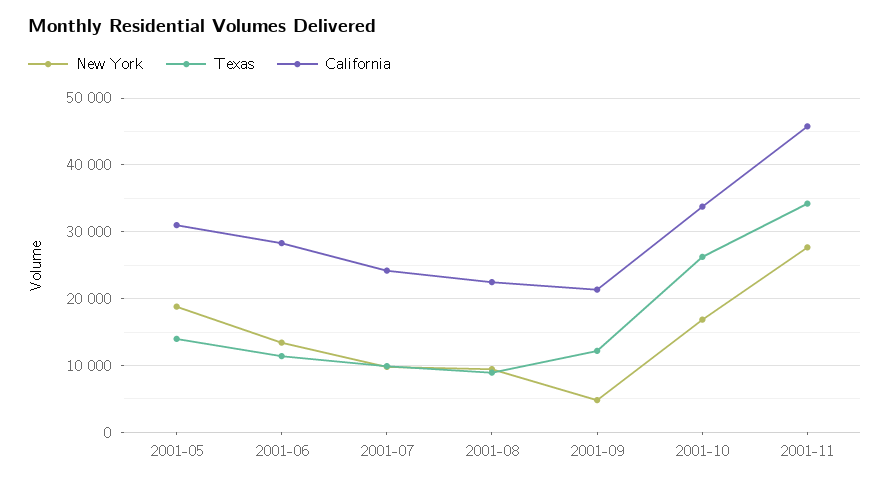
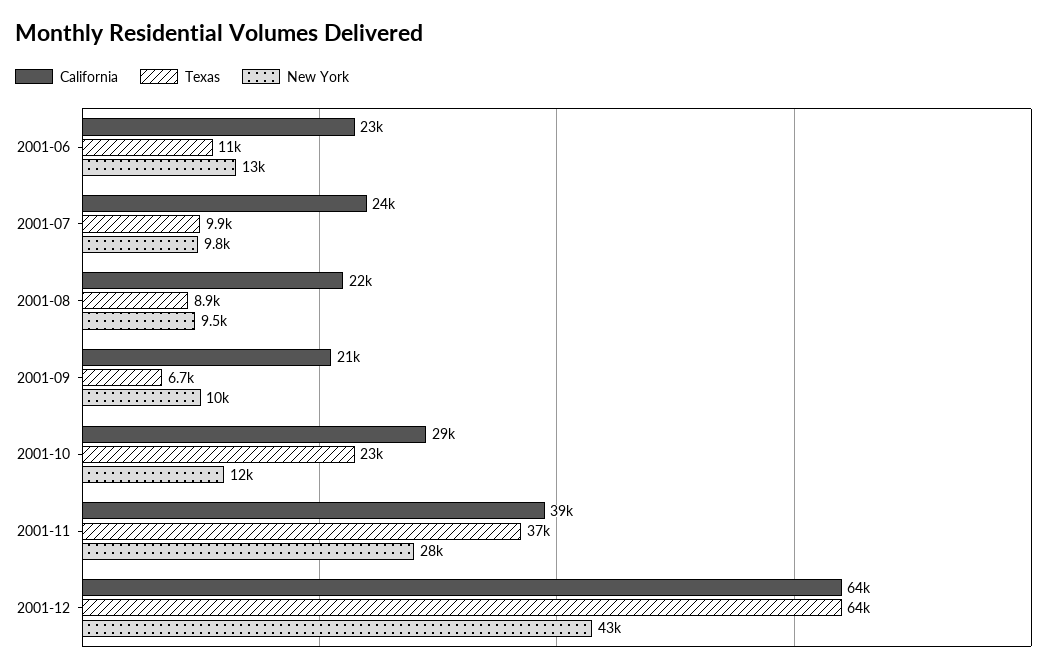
New York, 2001-05: 19000 -> none
Texas, 2001-05: 14000 -> none
California, 2001-05: 31000 -> none
California, 2001-06: 28000 -> 23000
New York, 2001-09: 5000 -> 10000
Texas, 2001-09: 12000 -> 6700
New York, 2001-10: 17000 -> 12000
Texas, 2001-10: 26000 -> 23000
California, 2001-10: 34000 -> 29000
Texas, 2001-11: 34000 -> 37000
California, 2001-11: 46000 -> 39000
California, 2001-12: none -> 64000
Texas, 2001-12: none -> 64000
New York, 2001-12: none -> 43000

